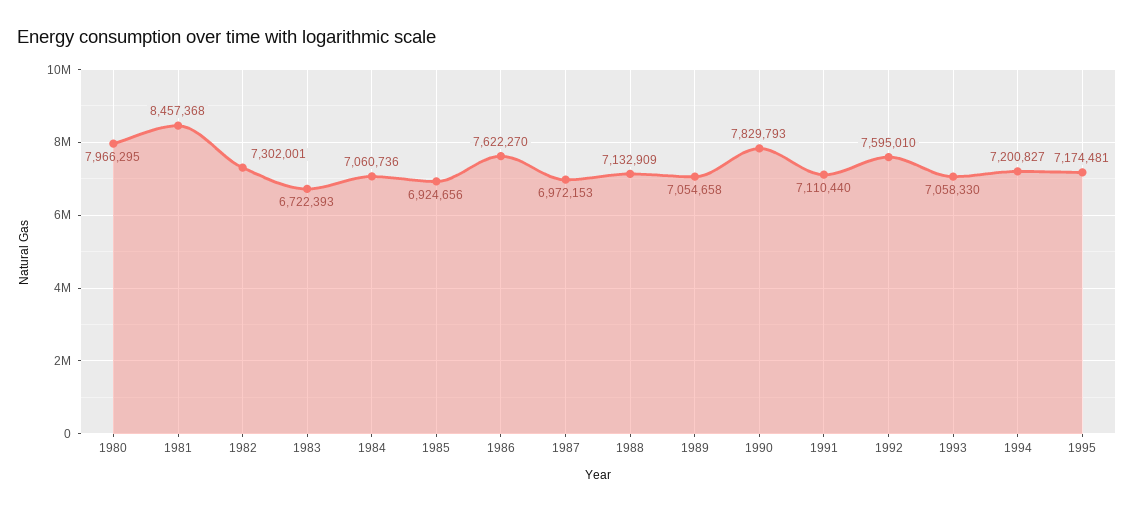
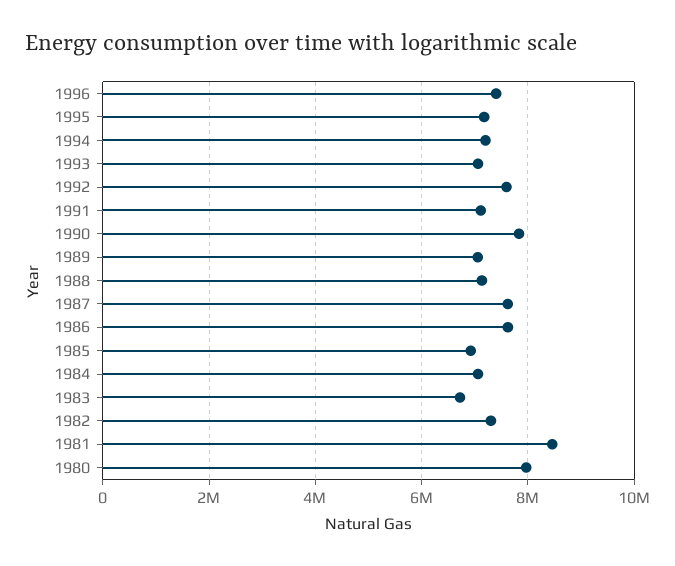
1987: 6972153 -> 7600000
1996: none -> 7400000

